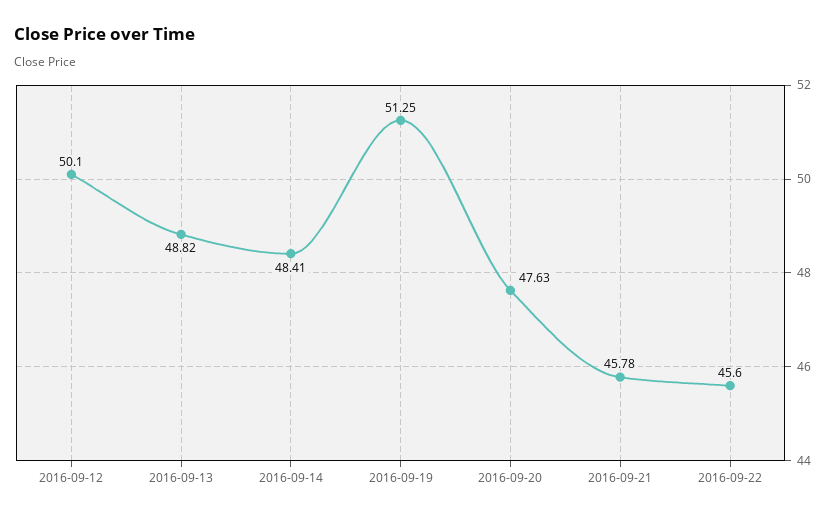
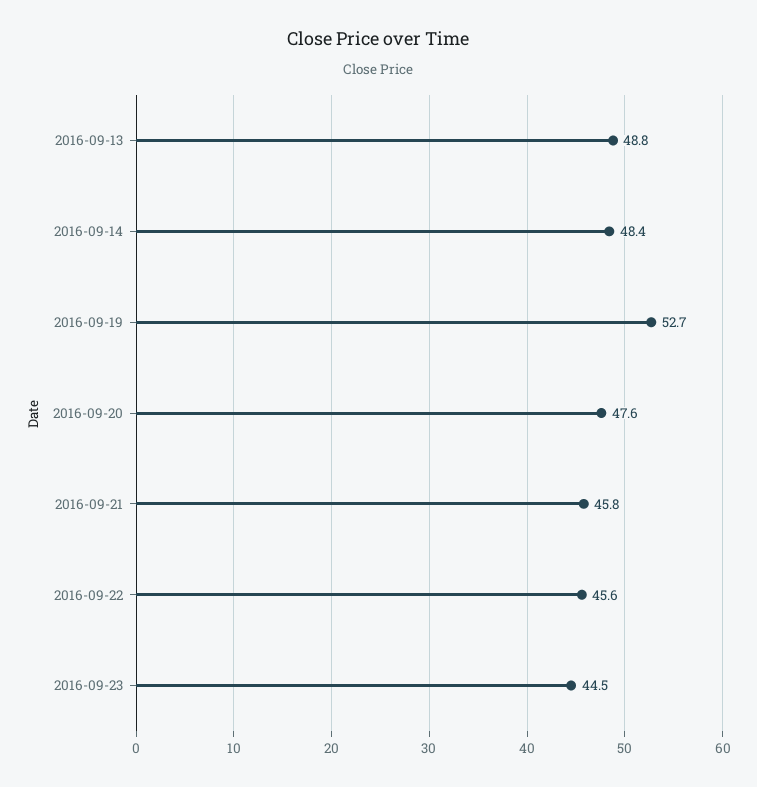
2016-09-12: 50.1 -> none
2016-09-19: 51.25 -> 52.7
2016-09-23: none -> 44.5

